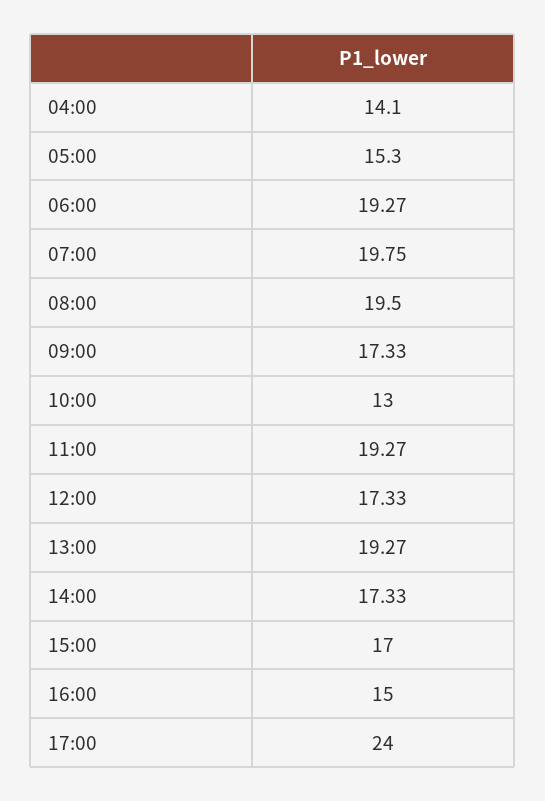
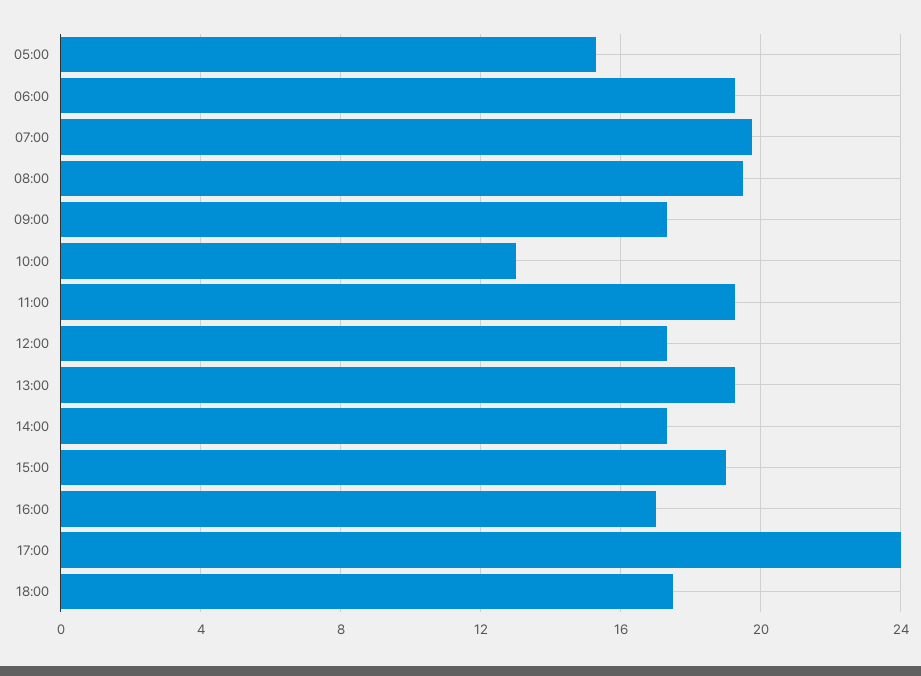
04:00: 14.1 -> none
15:00: 17 -> 19
16:00: 15 -> 17
18:00: none -> 17.5

